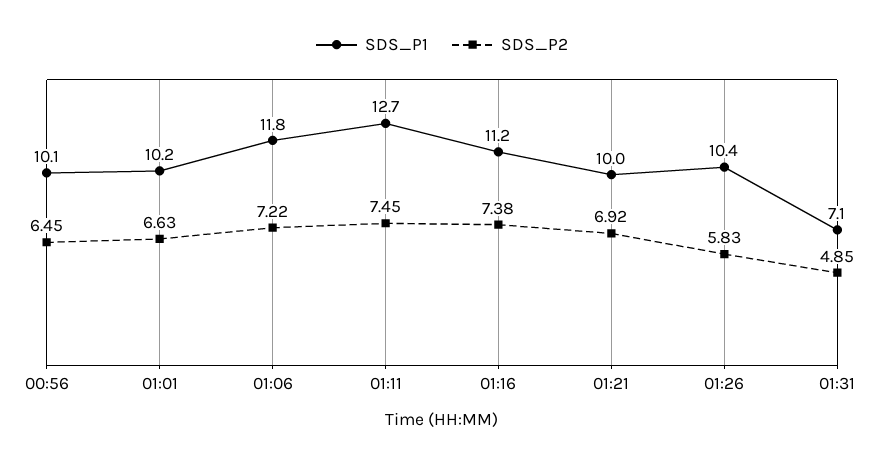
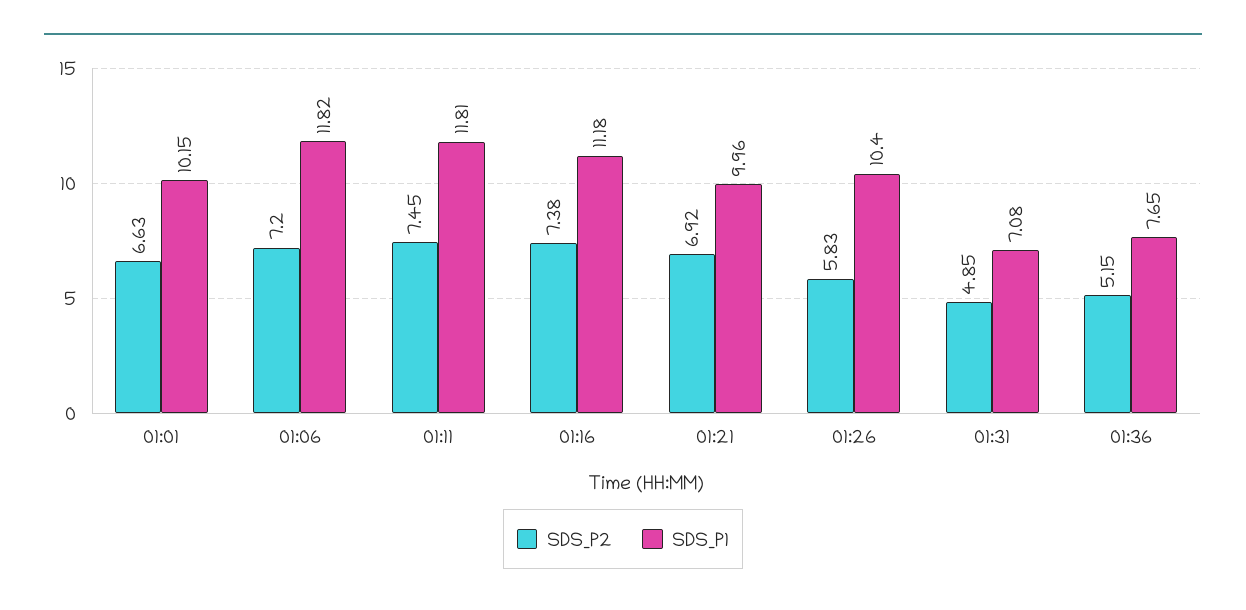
SDS_P1, 00:56: 10.1 -> none
SDS_P2, 00:56: 6.45 -> none
SDS_P2, 01:06: 7.22 -> 7.2
SDS_P1, 01:11: 12.7 -> 11.81
SDS_P2, 01:36: none -> 5.15
SDS_P1, 01:36: none -> 7.65

